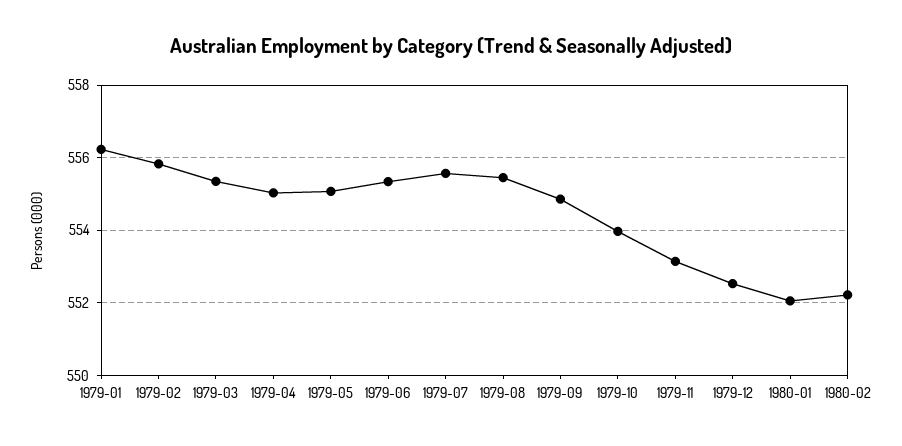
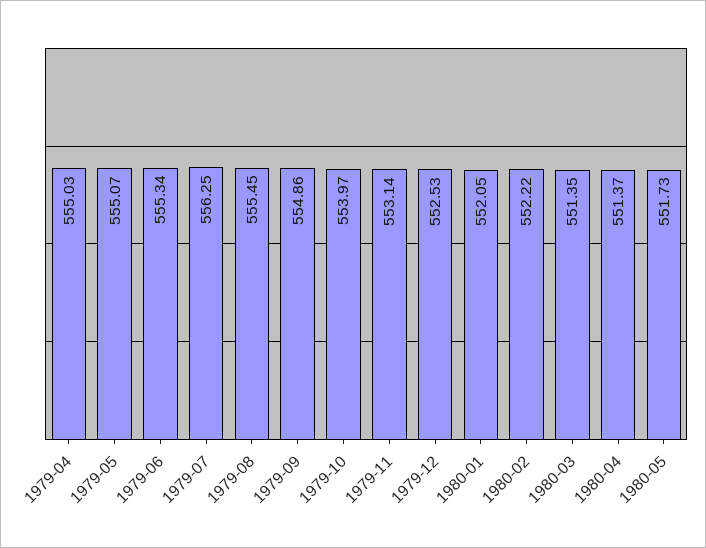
1979-01: 556.2 -> none
1979-02: 555.8 -> none
1979-03: 555.4 -> none
1979-07: 555.6 -> 556.25
1980-03: none -> 551.35
1980-04: none -> 551.37
1980-05: none -> 551.73

